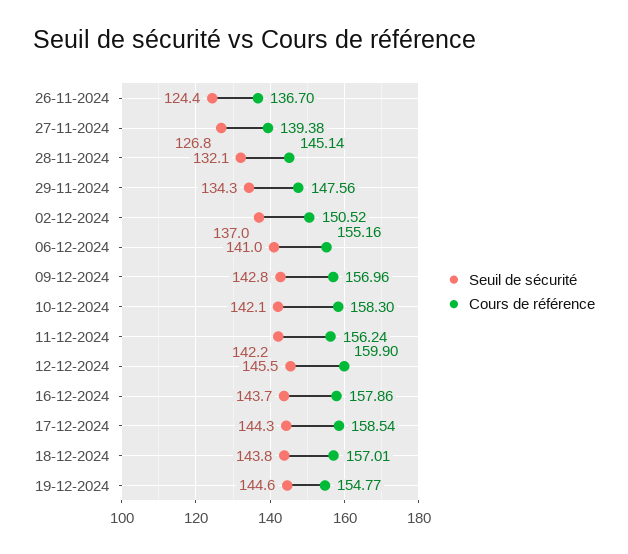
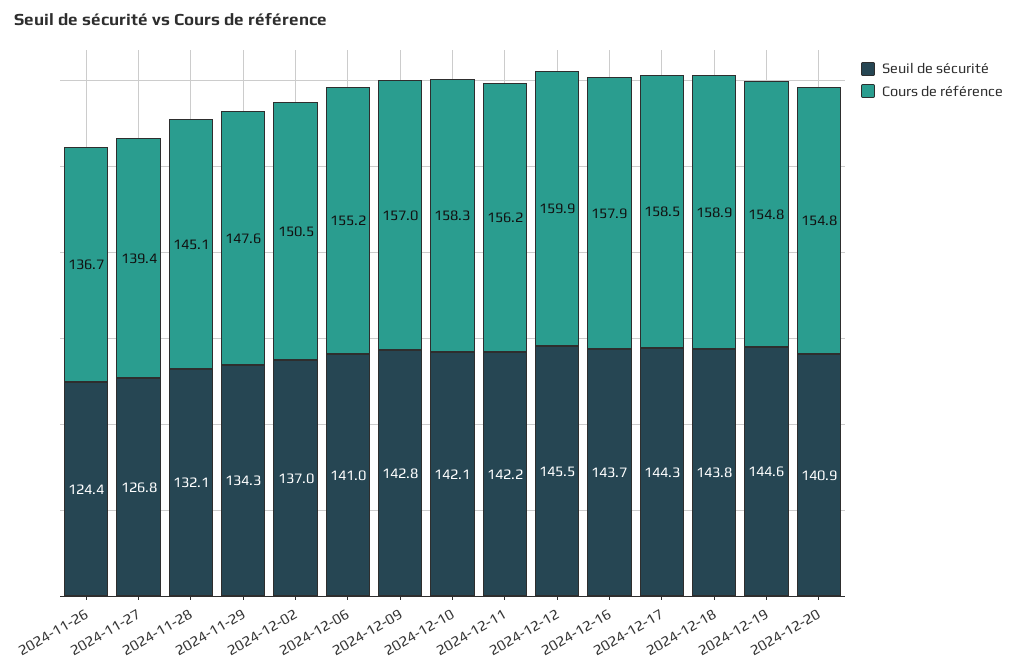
Cours de référence, 18-12-2024: 157.01 -> 158.9
Seuil de sécurité, 2024-12-20: none -> 140.9
Cours de référence, 2024-12-20: none -> 154.8

